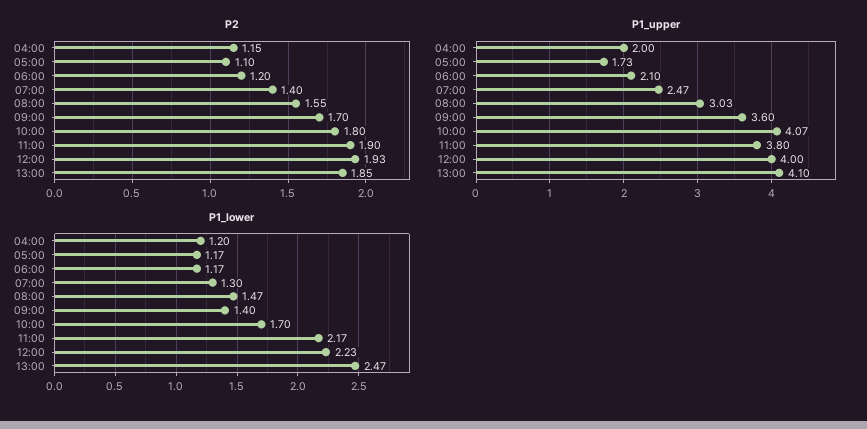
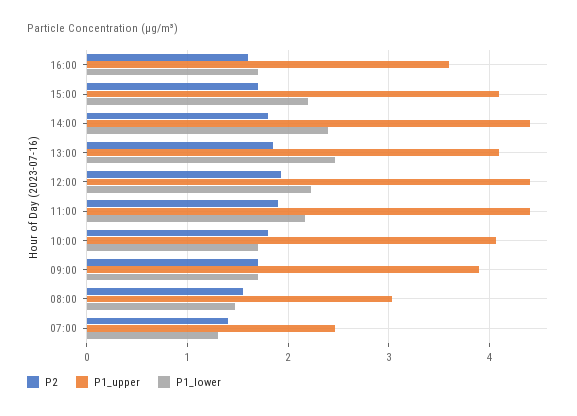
P2, 04:00: 1.15 -> none
P2, 05:00: 1.1 -> none
P2, 06:00: 1.2 -> none
P1_upper, 04:00: 2 -> none
P1_upper, 05:00: 1.73 -> none
P1_upper, 06:00: 2.1 -> none
P1_upper, 09:00: 3.6 -> 3.9
P1_upper, 11:00: 3.8 -> 4.4
P1_upper, 12:00: 4 -> 4.4
P1_lower, 04:00: 1.2 -> none
P1_lower, 05:00: 1.17 -> none
P1_lower, 06:00: 1.17 -> none
P1_lower, 09:00: 1.4 -> 1.7
P2, 16:00: none -> 1.6
P1_upper, 16:00: none -> 3.6
P1_lower, 16:00: none -> 1.7
P2, 15:00: none -> 1.7
P1_upper, 15:00: none -> 4.1
P1_lower, 15:00: none -> 2.2
P2, 14:00: none -> 1.8
P1_upper, 14:00: none -> 4.4
P1_lower, 14:00: none -> 2.4

